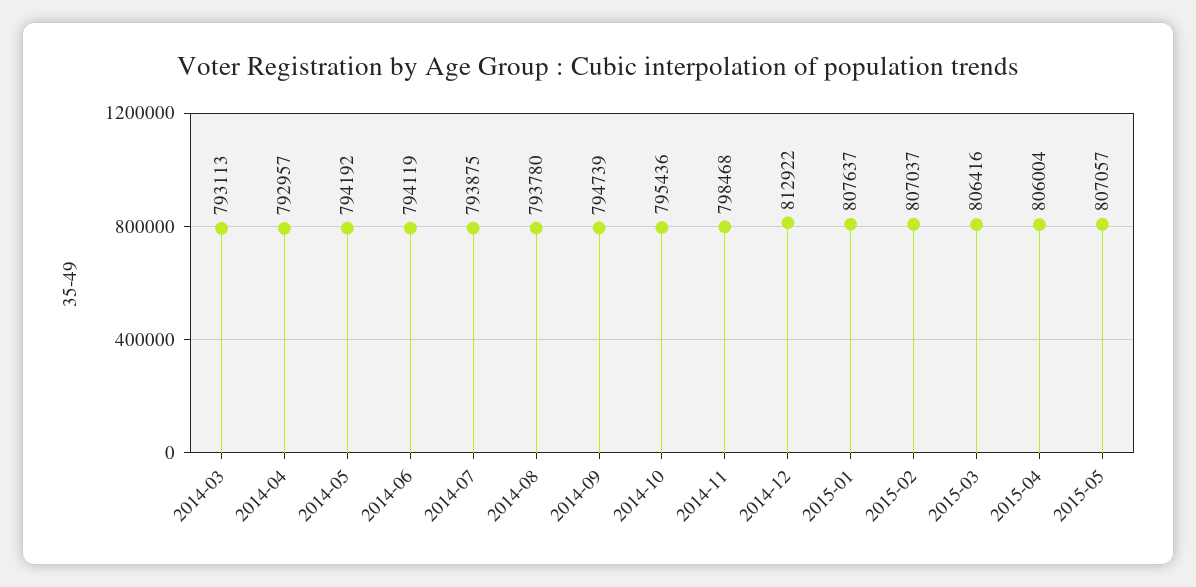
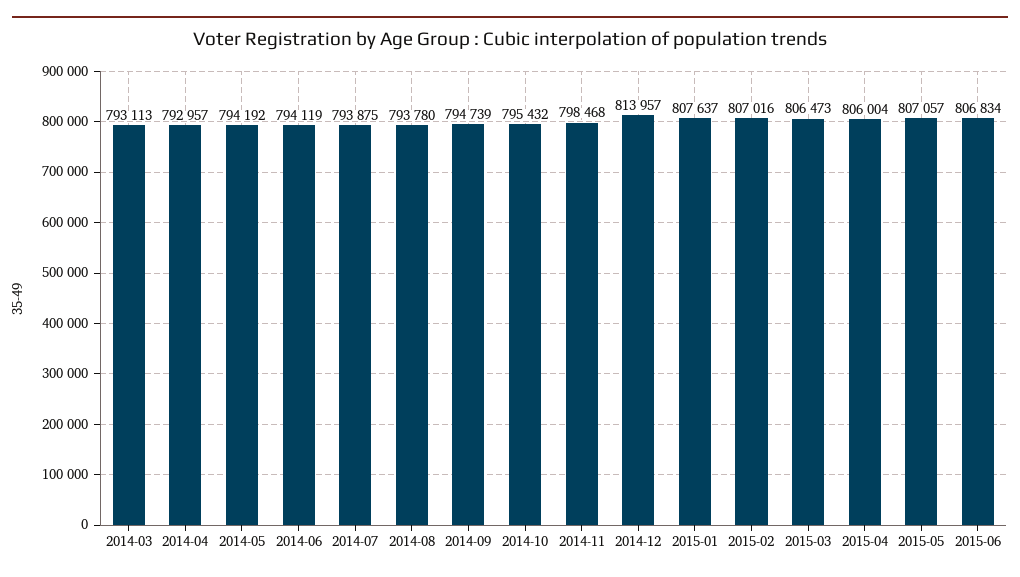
2014-10: 795436 -> 795432
2014-12: 812922 -> 813957
2015-02: 807037 -> 807016
2015-03: 806416 -> 806473
2015-06: none -> 806834

